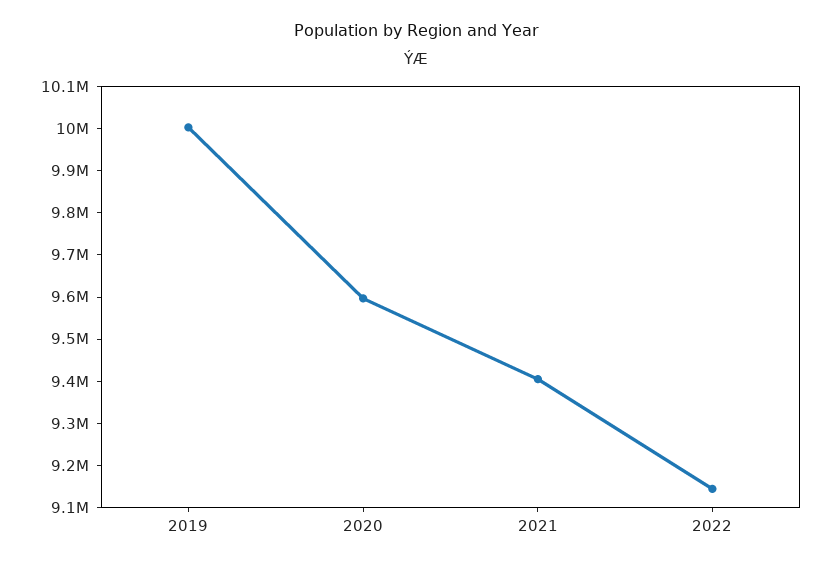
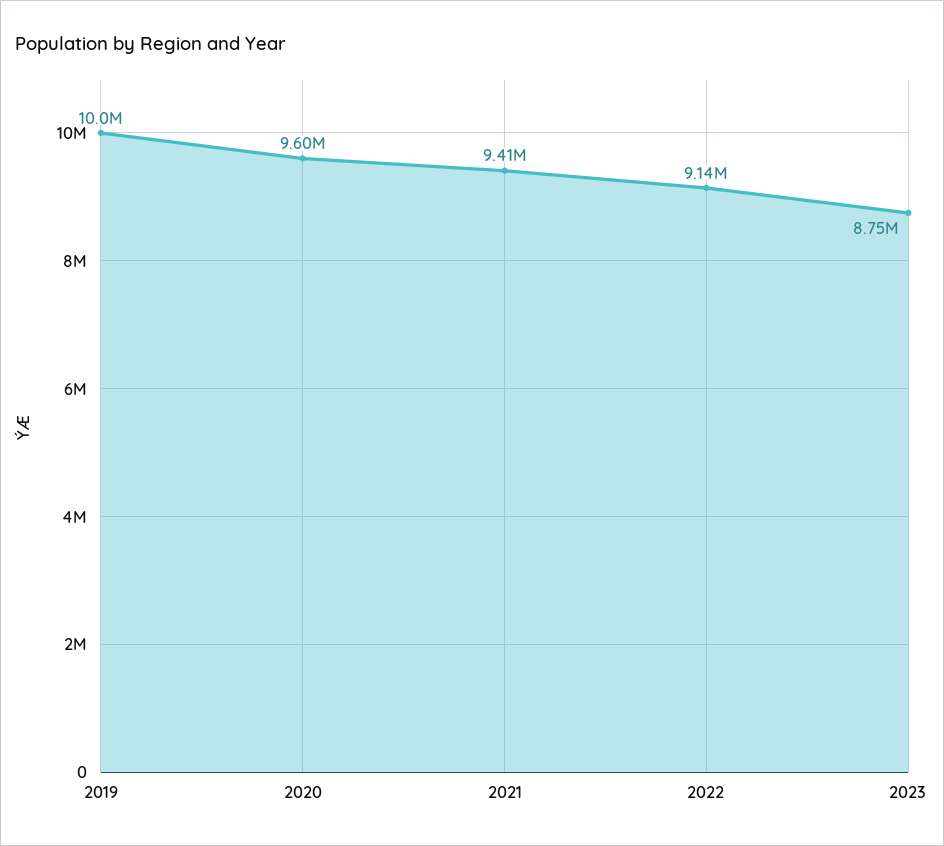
2023: none -> 8750000

